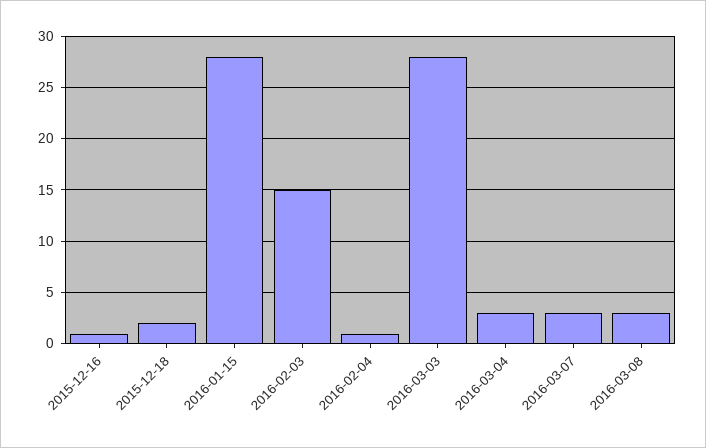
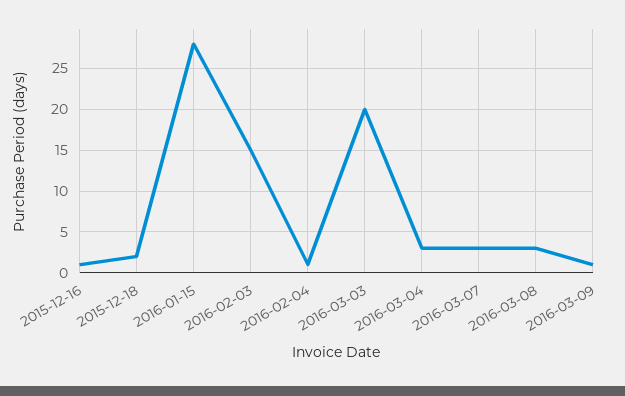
2016-03-03: 28 -> 20
2016-03-09: none -> 1

